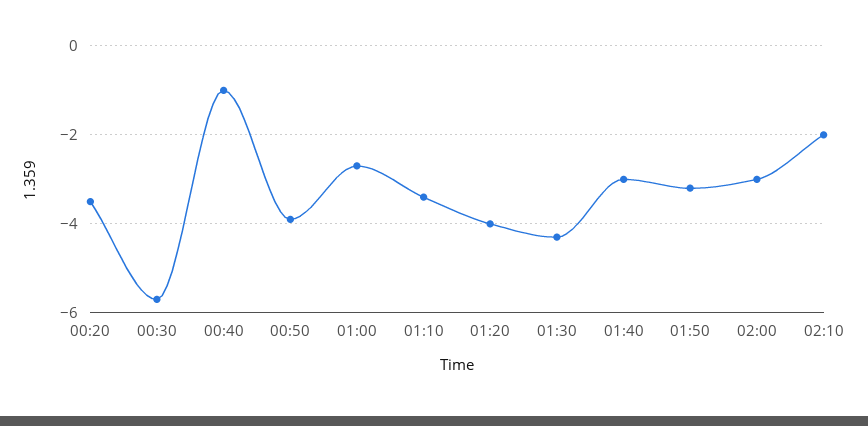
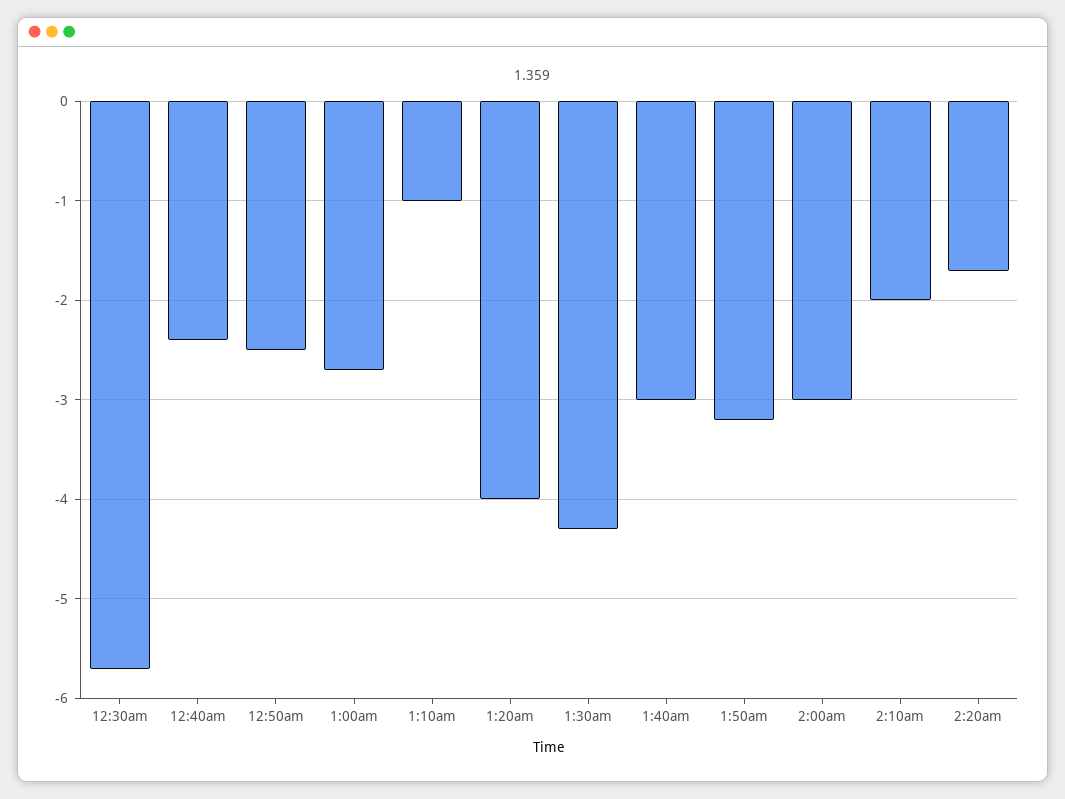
00:20: -3.5 -> none
00:40: -1 -> -2.4
00:50: -4 -> -2.5
01:10: -3.5 -> -1
2:20am: none -> -1.7

